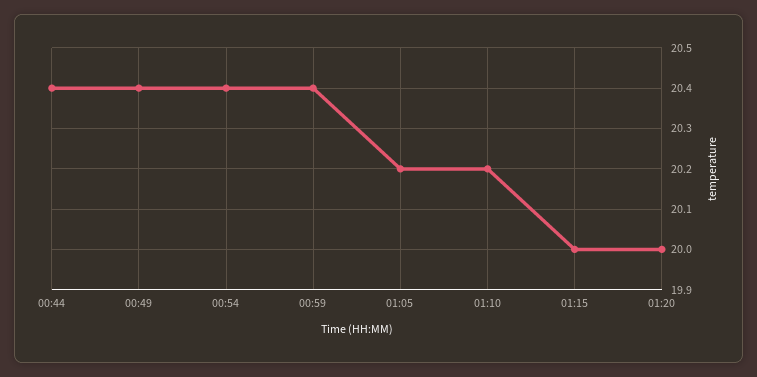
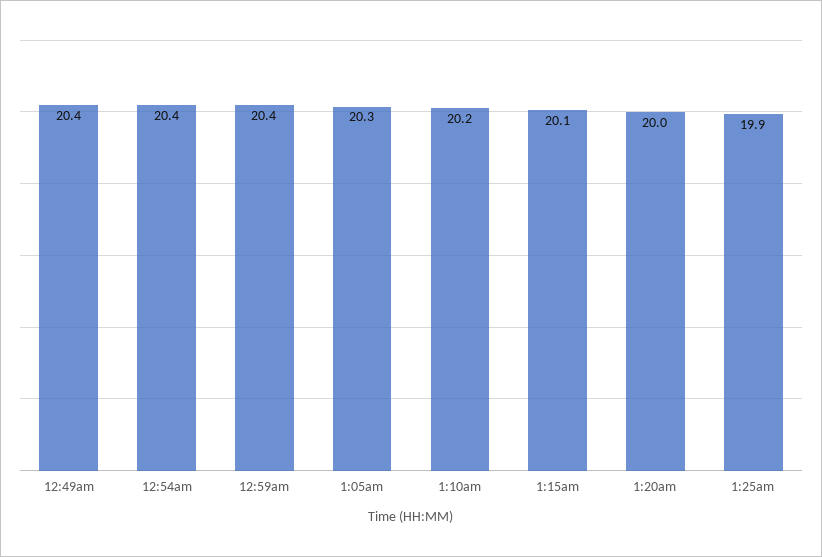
00:44: 20.4 -> none
01:05: 20.2 -> 20.3
01:15: 20 -> 20.1
1:25am: none -> 19.9

